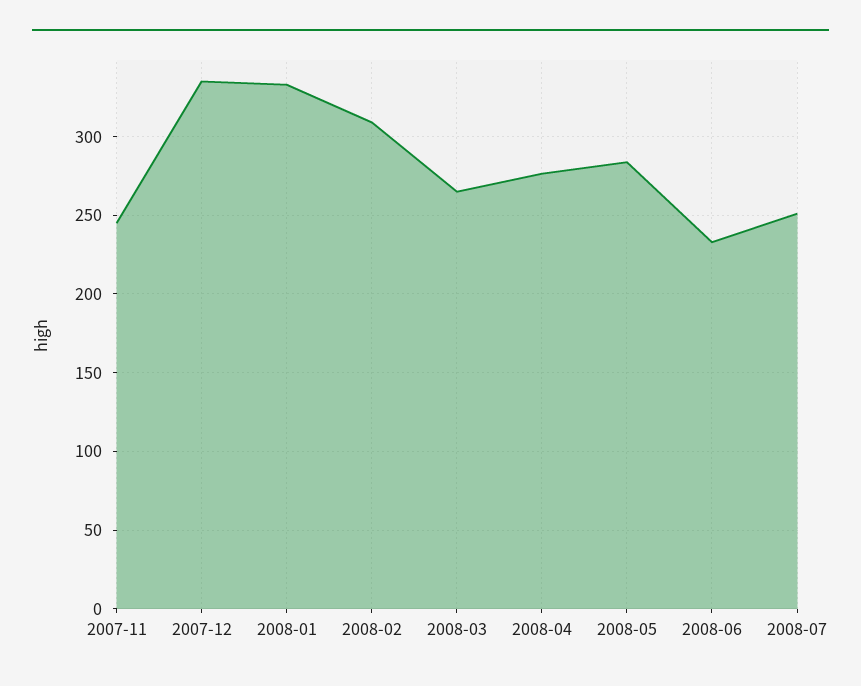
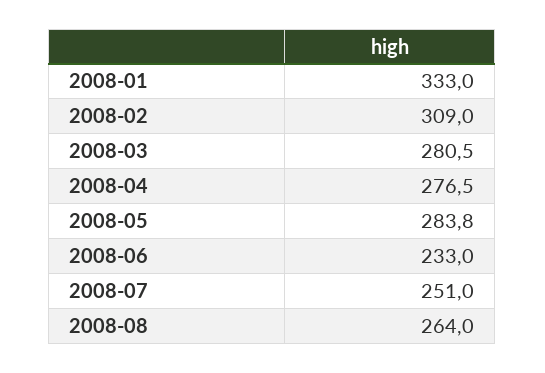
2007-11: 245 -> none
2007-12: 335 -> none
2008-03: 265 -> 280.5
2008-08: none -> 264

